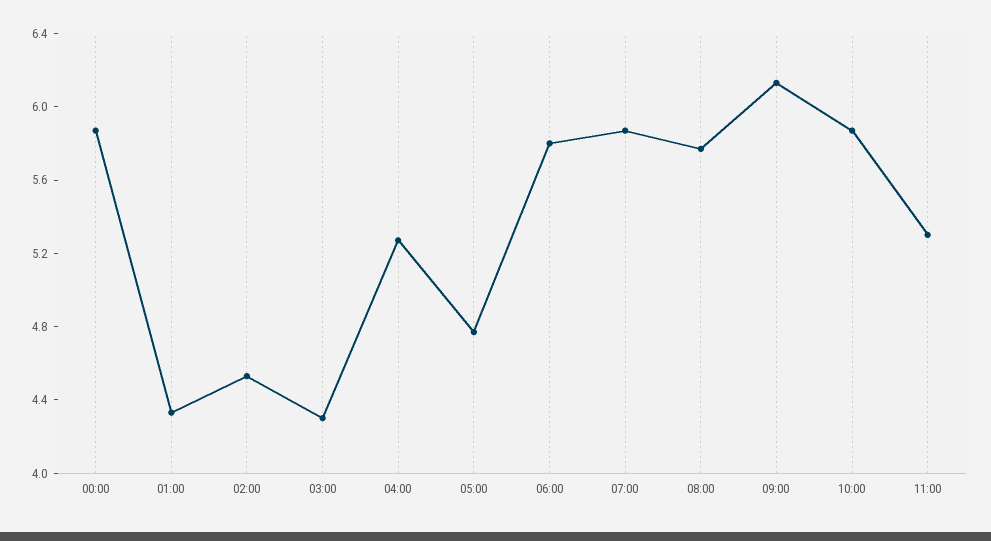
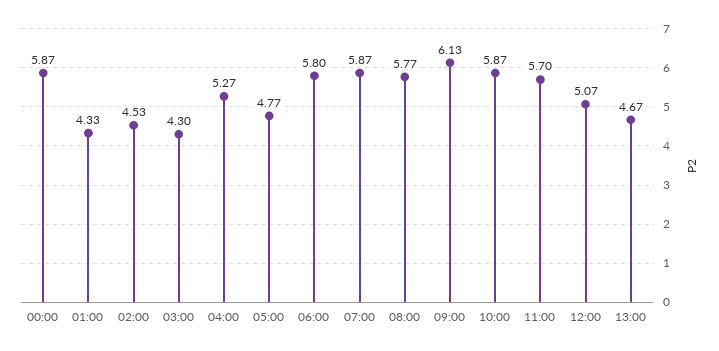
11:00: 5.3 -> 5.7
12:00: none -> 5.07
13:00: none -> 4.67

